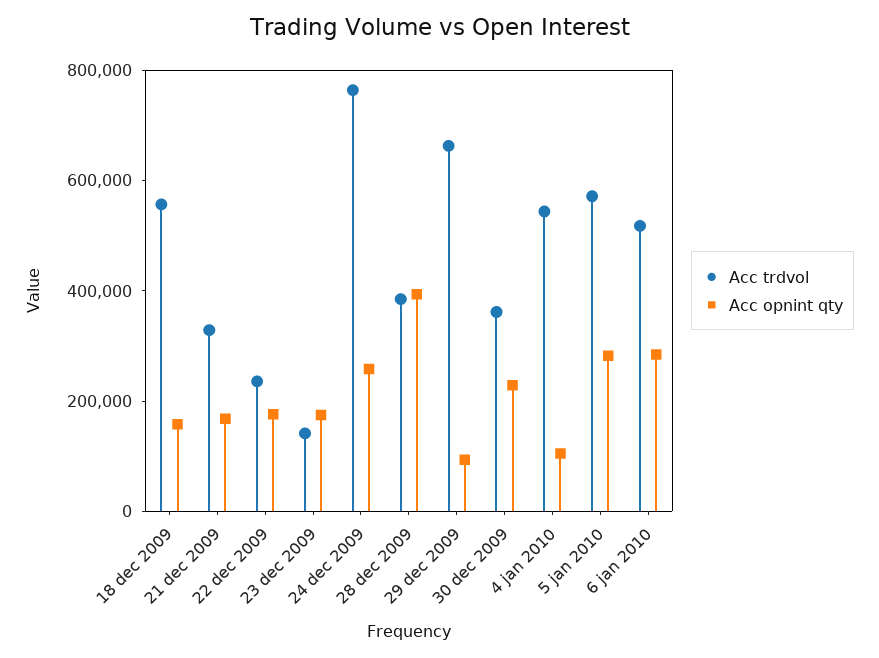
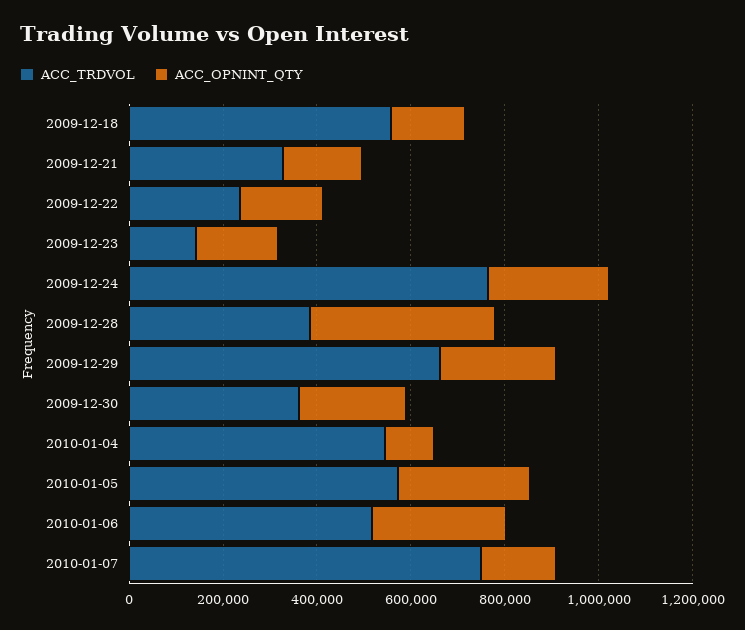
Acc opnint qty, 29 dec 2009: 100000 -> 250000
Acc trdvol, 2010-01-07: none -> 750000
Acc opnint qty, 2010-01-07: none -> 150000

